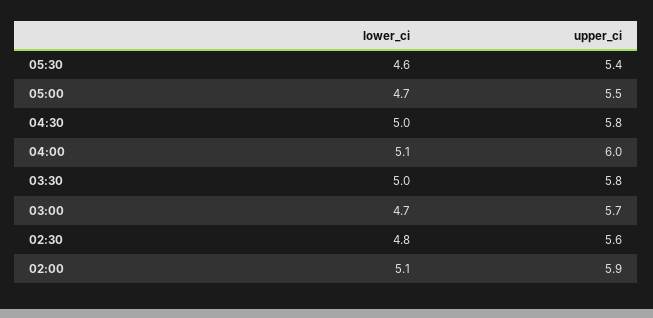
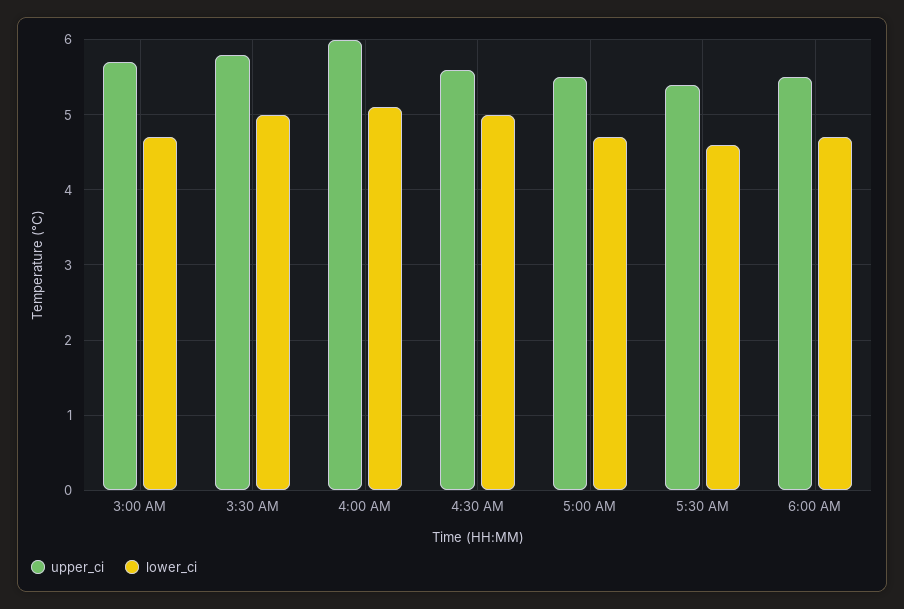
upper_ci, 04:30: 5.8 -> 5.6
lower_ci, 02:30: 4.8 -> none
upper_ci, 02:30: 5.6 -> none
lower_ci, 02:00: 5.1 -> none
upper_ci, 02:00: 5.9 -> none
upper_ci, 6:00 AM: none -> 5.5
lower_ci, 6:00 AM: none -> 4.7

